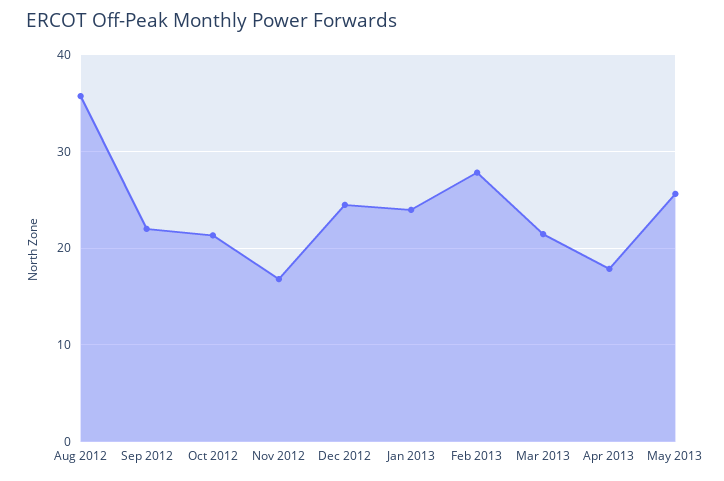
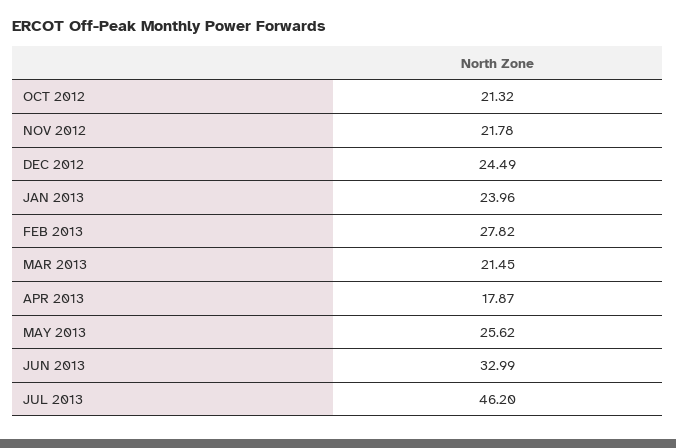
Aug 2012: 36 -> none
Sep 2012: 22 -> none
Nov 2012: 17 -> 21.78
JUN 2013: none -> 32.99
JUL 2013: none -> 46.2

